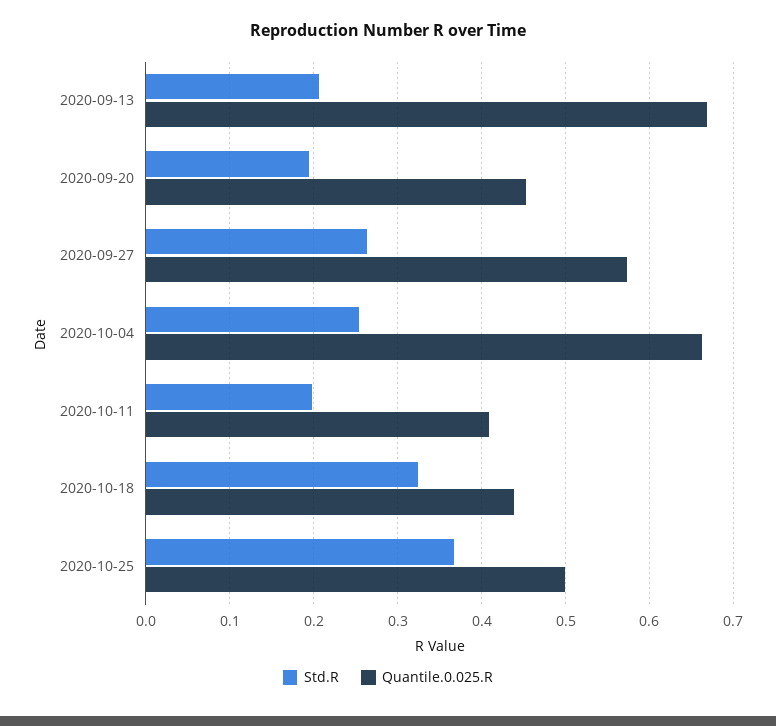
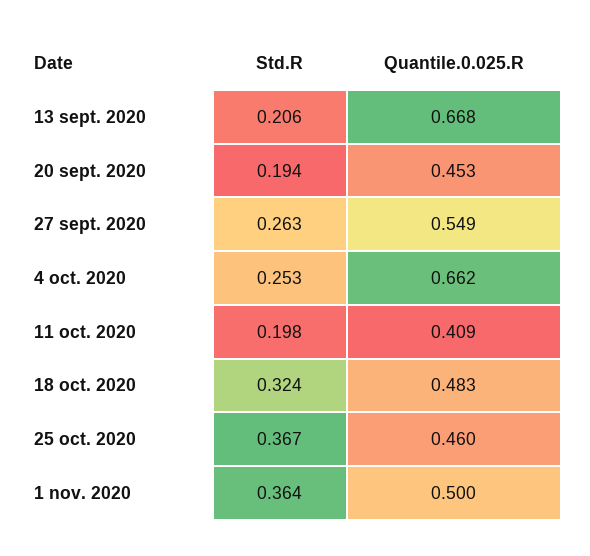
Quantile.0.025.R, 2020-09-27: 0.57 -> 0.549
Quantile.0.025.R, 2020-10-18: 0.44 -> 0.483
Quantile.0.025.R, 2020-10-25: 0.5 -> 0.46
Std.R, 1 nov. 2020: none -> 0.364
Quantile.0.025.R, 1 nov. 2020: none -> 0.5

